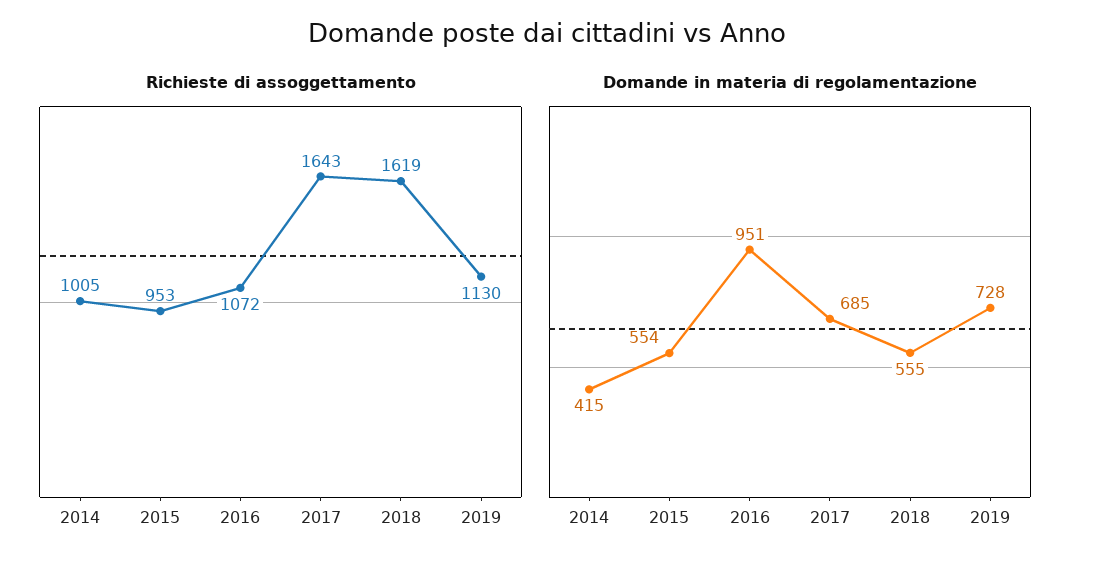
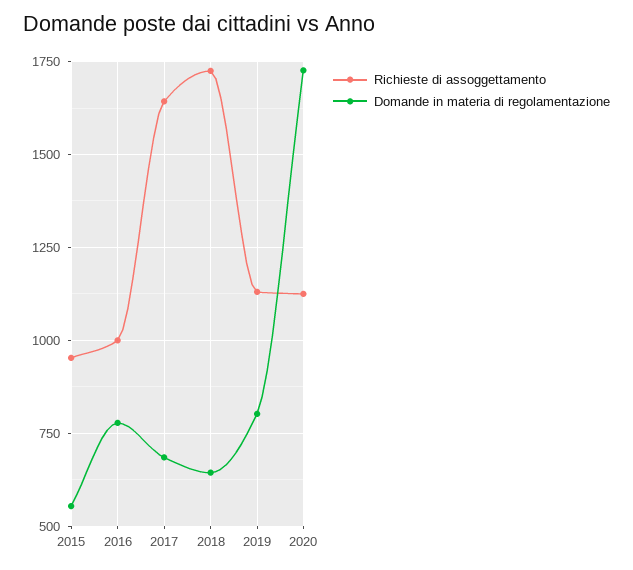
Richieste di assoggettamento, 2014: 1005 -> none
Richieste di assoggettamento, 2016: 1072 -> 1000
Richieste di assoggettamento, 2018: 1619 -> 1725
Domande in materia di regolamentazione, 2014: 415 -> none
Domande in materia di regolamentazione, 2016: 951 -> 775
Domande in materia di regolamentazione, 2018: 555 -> 650
Domande in materia di regolamentazione, 2019: 728 -> 800
Richieste di assoggettamento, 2020: none -> 1125
Domande in materia di regolamentazione, 2020: none -> 1725

